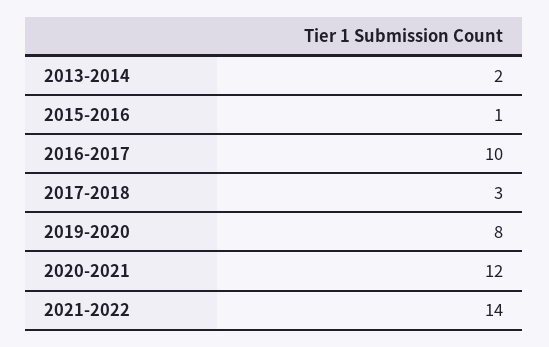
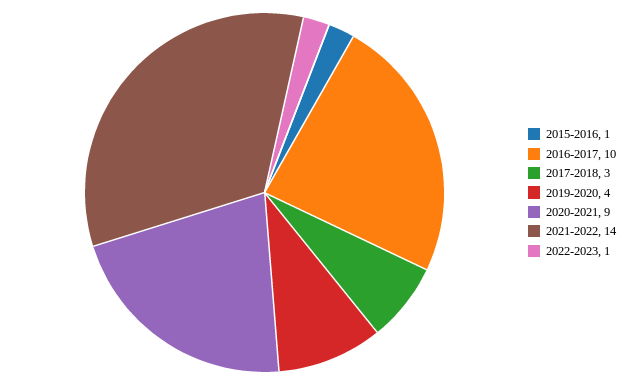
2013-2014: 2 -> none
2019-2020: 8 -> 4
2020-2021: 12 -> 9
2022-2023: none -> 1

